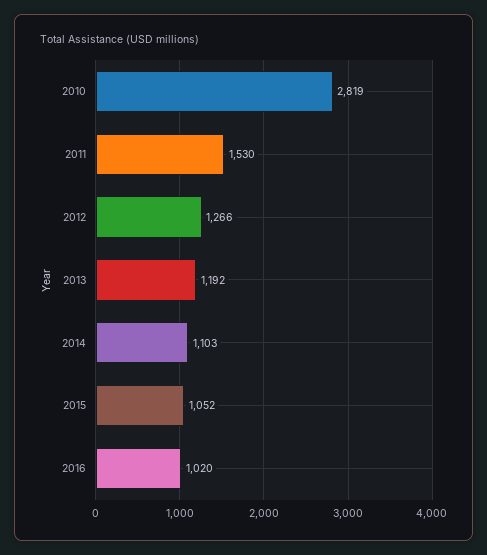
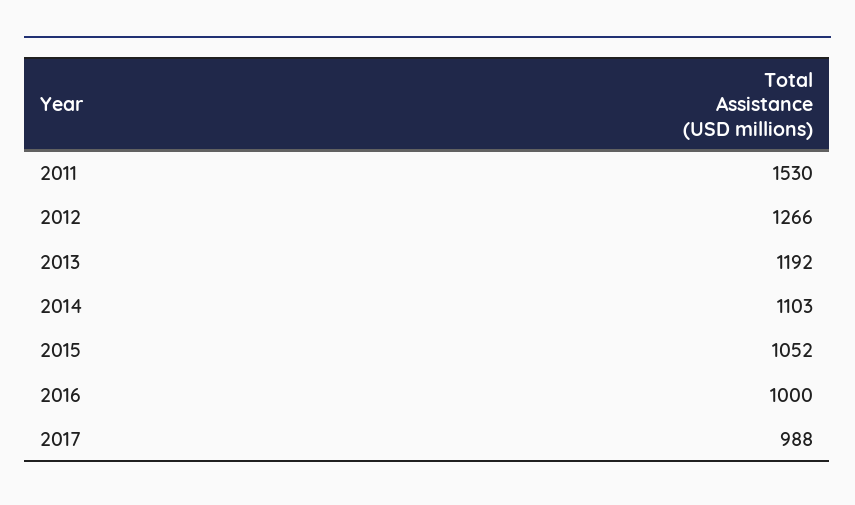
2010: 2819 -> none
2016: 1020 -> 1000
2017: none -> 988

